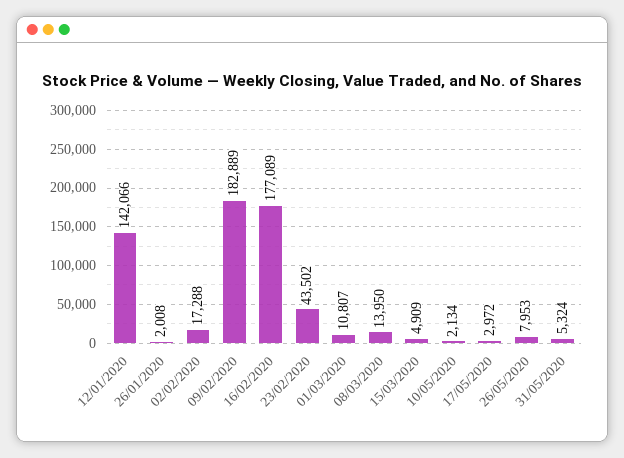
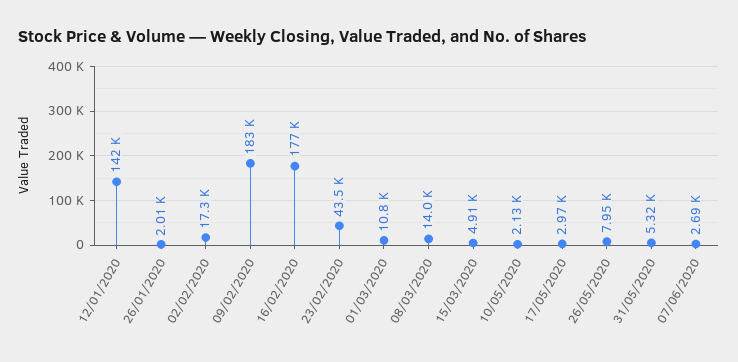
07/06/2020: none -> 2690

